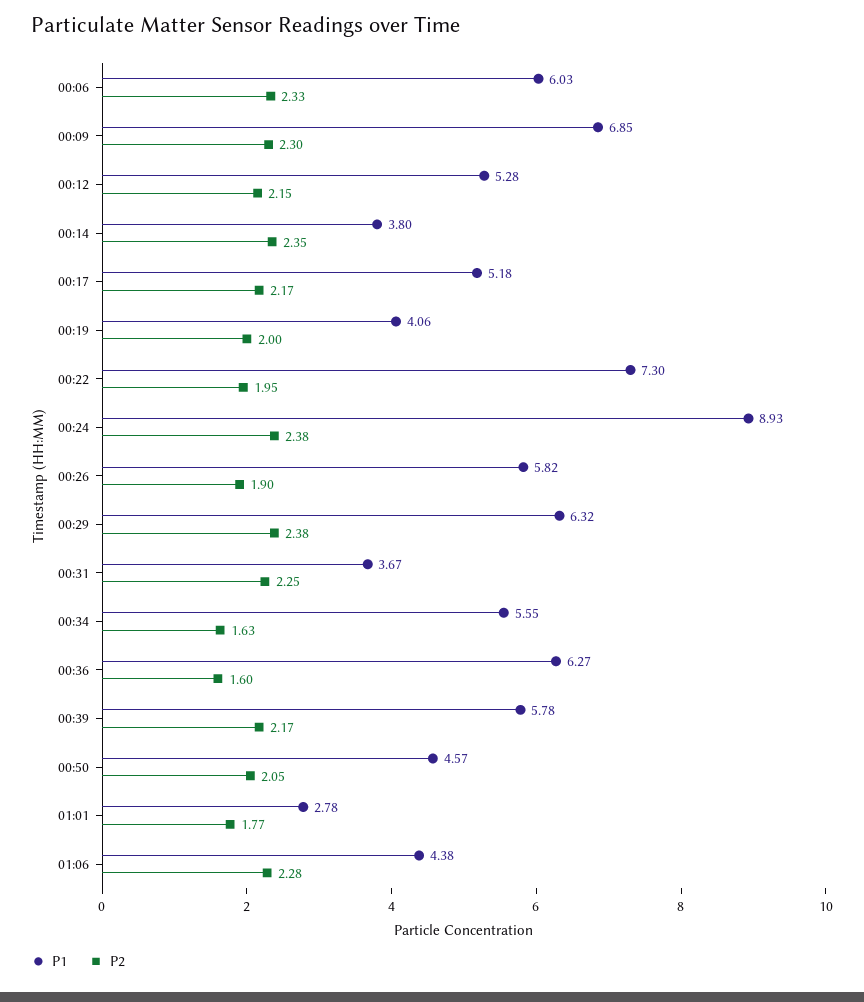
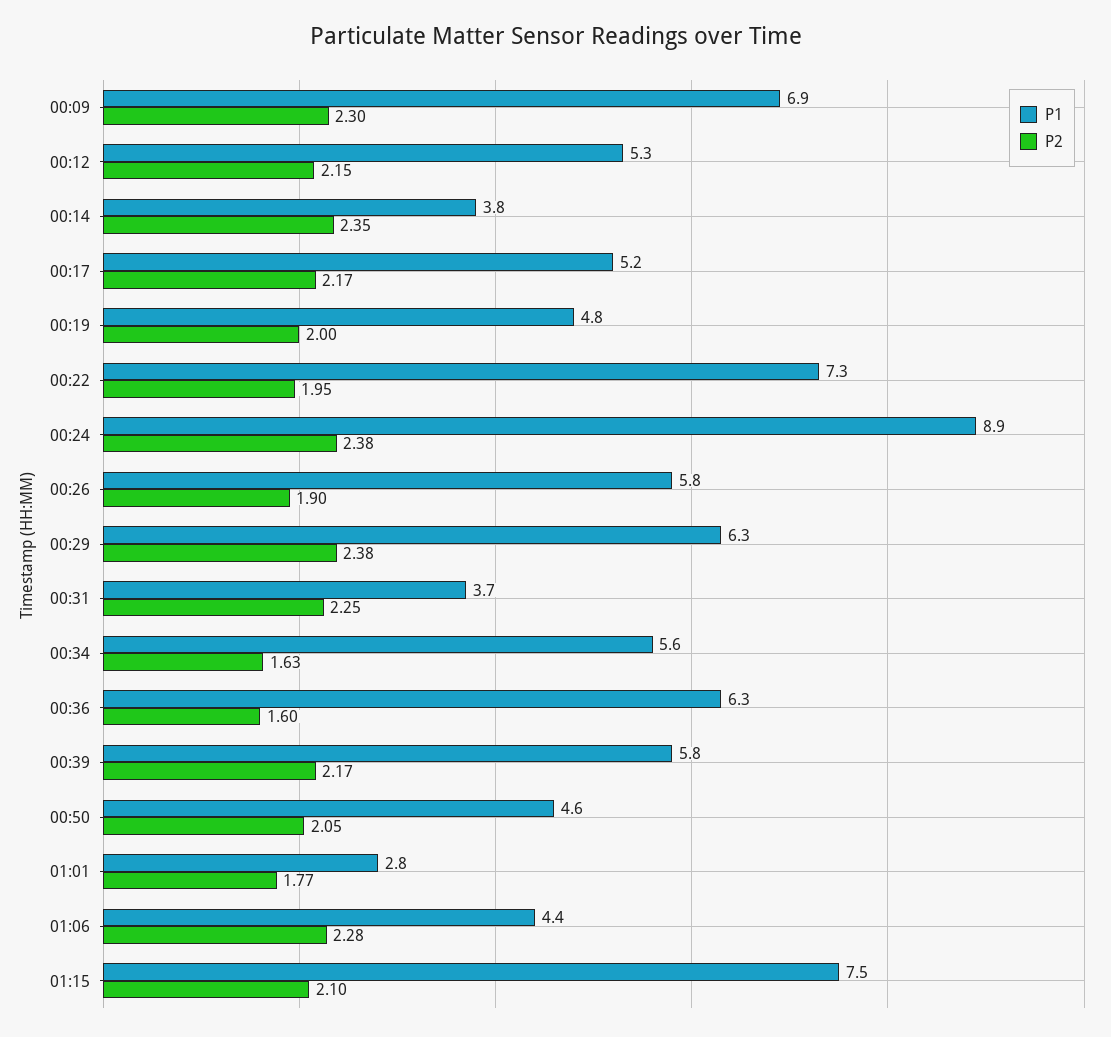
P1, 00:06: 6.03 -> none
P2, 00:06: 2.33 -> none
P1, 00:19: 4.06 -> 4.8
P1, 01:15: none -> 7.5
P2, 01:15: none -> 2.1

